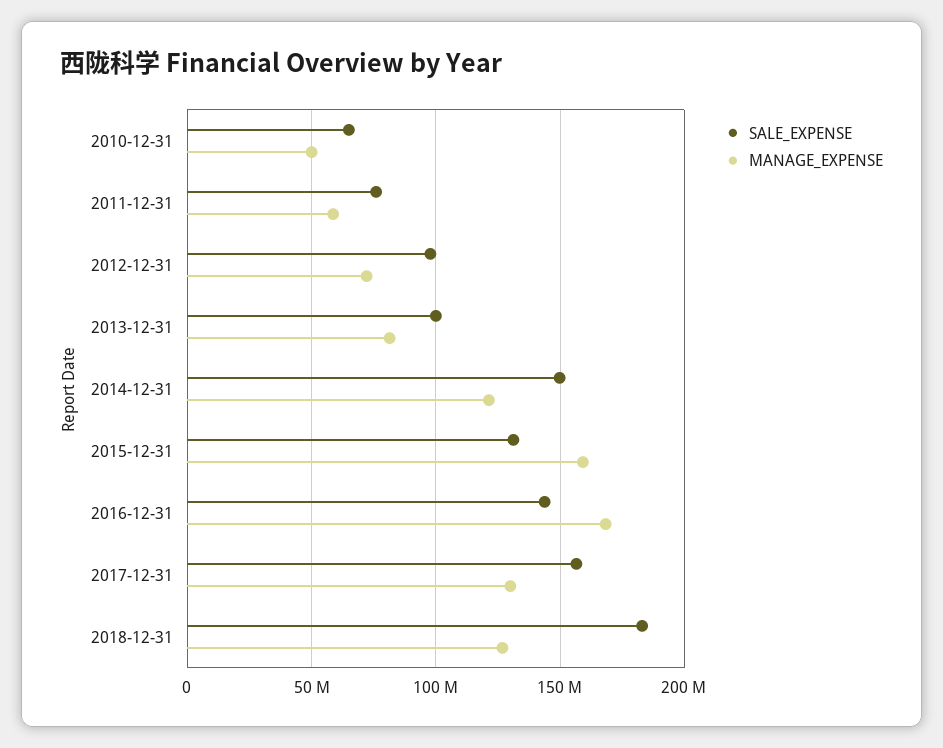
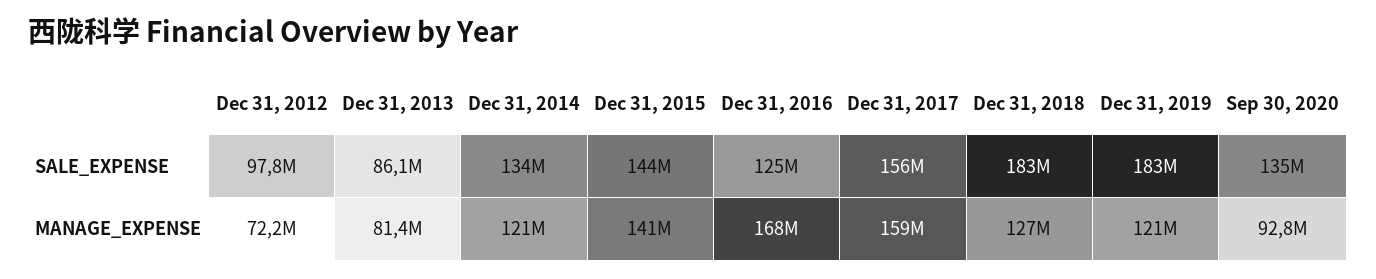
SALE_EXPENSE, 2010-12-31: 65000000 -> none
MANAGE_EXPENSE, 2010-12-31: 50000000 -> none
SALE_EXPENSE, 2011-12-31: 75000000 -> none
MANAGE_EXPENSE, 2011-12-31: 60000000 -> none
SALE_EXPENSE, 2013-12-31: 100000000 -> 86100000
SALE_EXPENSE, 2014-12-31: 150000000 -> 134000000
SALE_EXPENSE, 2015-12-31: 130000000 -> 144000000
MANAGE_EXPENSE, 2015-12-31: 160000000 -> 141000000
SALE_EXPENSE, 2016-12-31: 145000000 -> 125000000
MANAGE_EXPENSE, 2017-12-31: 130000000 -> 159000000
SALE_EXPENSE, Dec 31, 2019: none -> 183000000
SALE_EXPENSE, Sep 30, 2020: none -> 135000000
MANAGE_EXPENSE, Dec 31, 2019: none -> 121000000
MANAGE_EXPENSE, Sep 30, 2020: none -> 92800000

